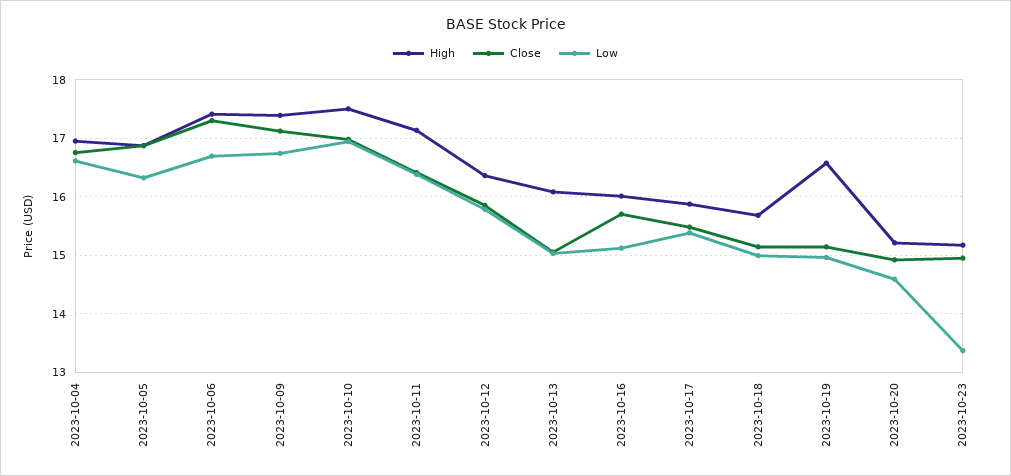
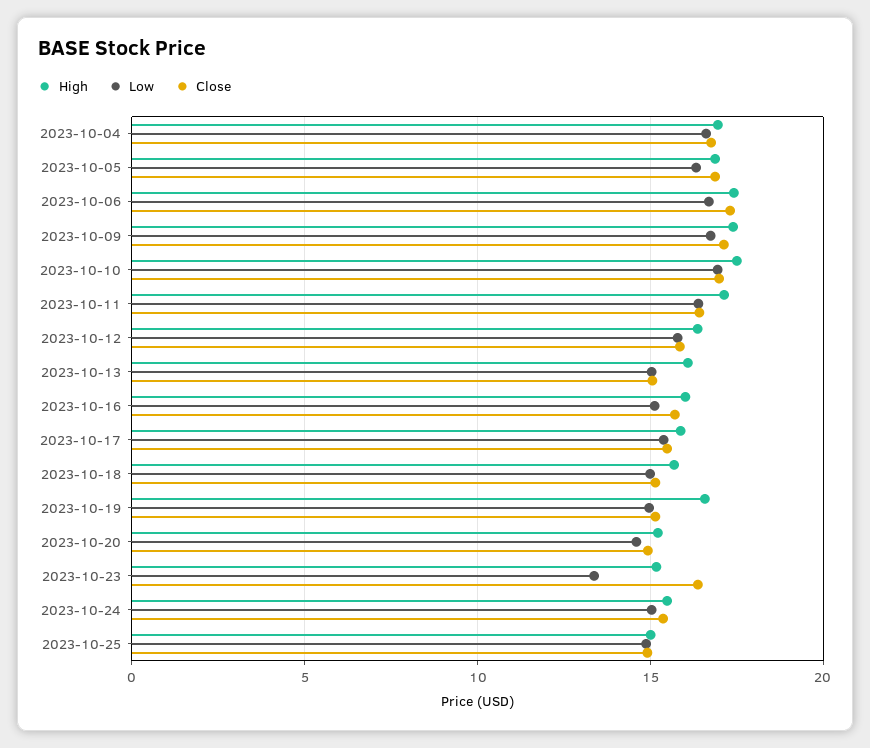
Close, 2023-10-23: 15 -> 16.5
High, 2023-10-24: none -> 15.5
Low, 2023-10-24: none -> 15
Close, 2023-10-24: none -> 15.5
High, 2023-10-25: none -> 15
Low, 2023-10-25: none -> 15
Close, 2023-10-25: none -> 15

